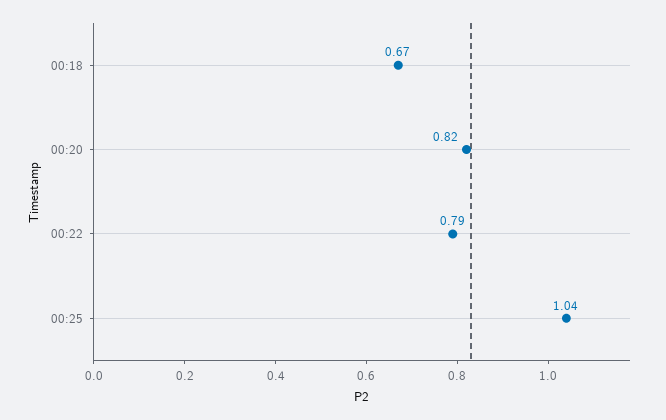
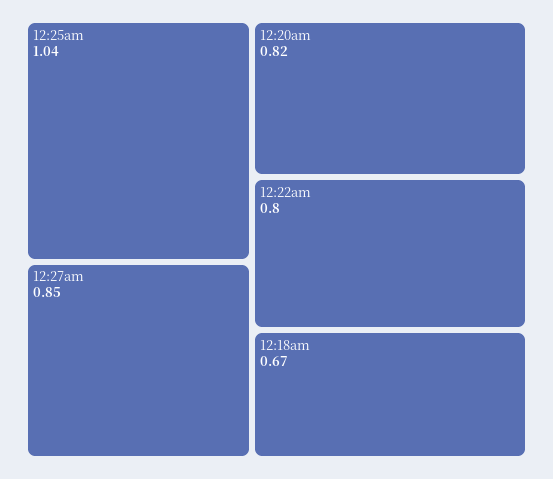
00:22: 0.79 -> 0.8
12:27am: none -> 0.85

